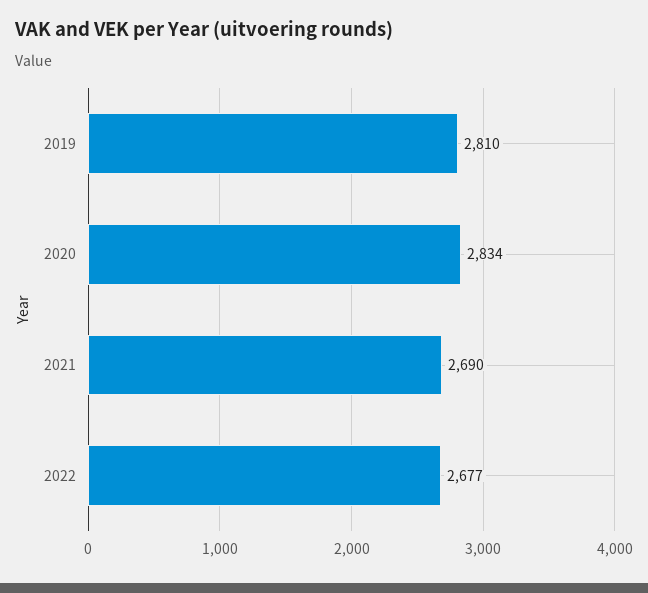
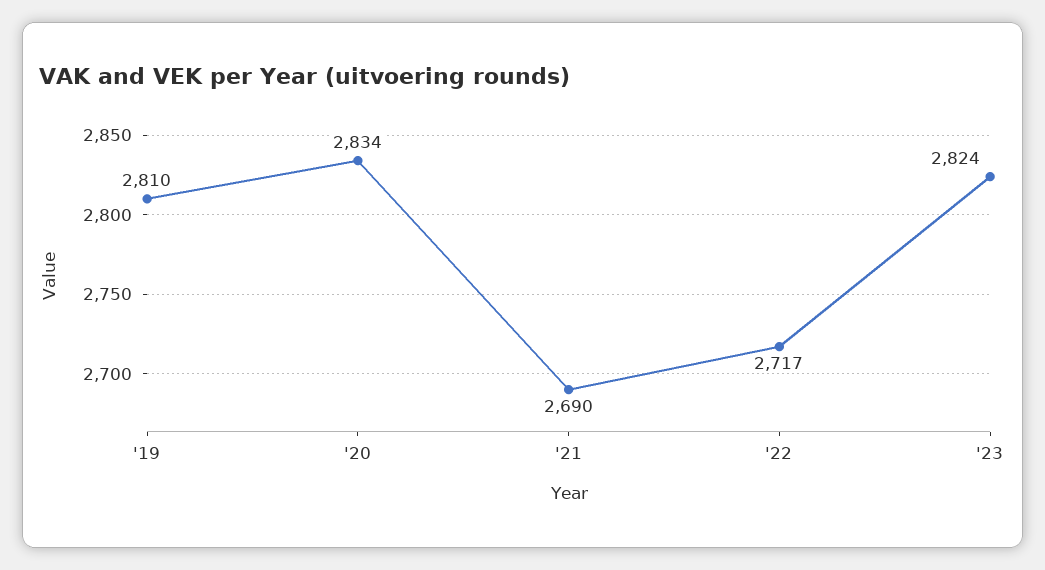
2022: 2677 -> 2717
'23: none -> 2824

